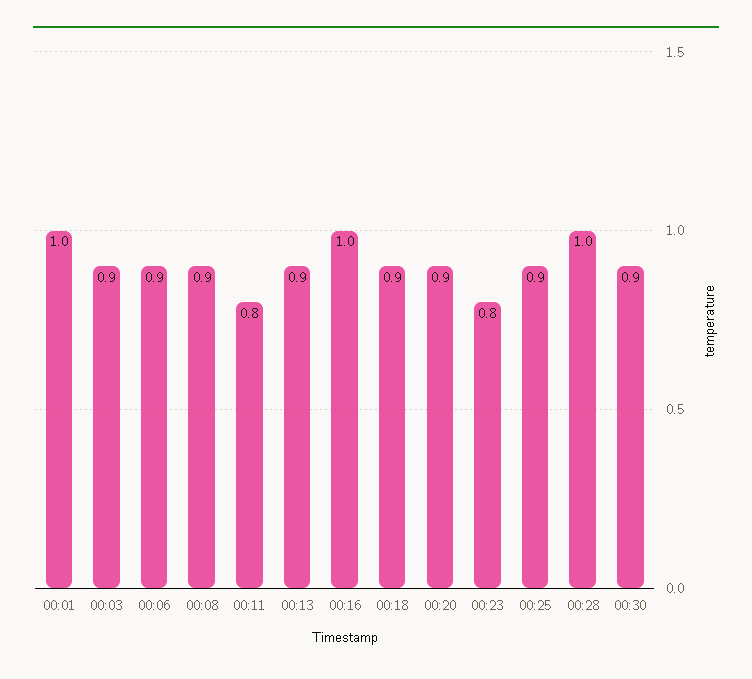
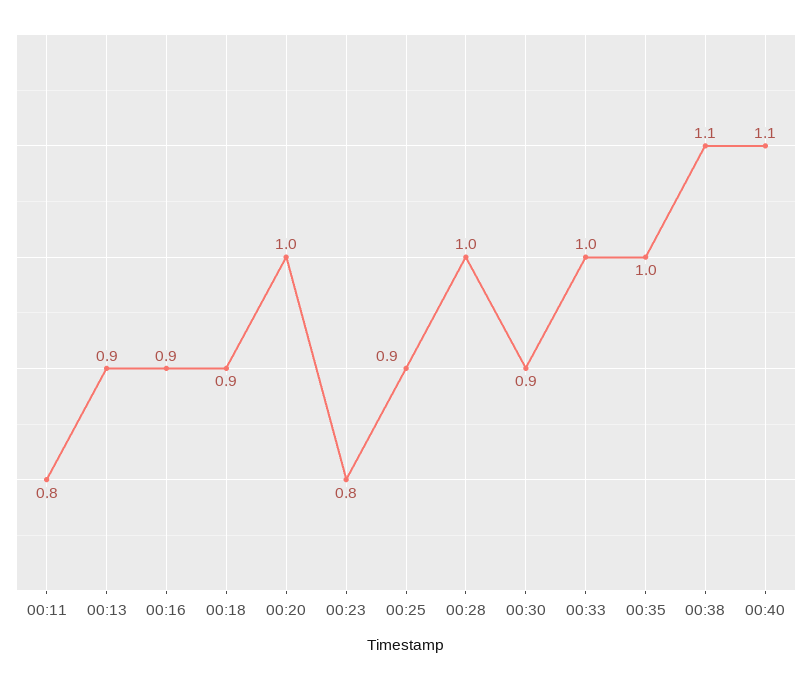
00:01: 1 -> none
00:03: 0.9 -> none
00:06: 0.9 -> none
00:08: 0.9 -> none
00:16: 1 -> 0.9
00:20: 0.9 -> 1
00:33: none -> 1
00:35: none -> 1
00:38: none -> 1.1
00:40: none -> 1.1

